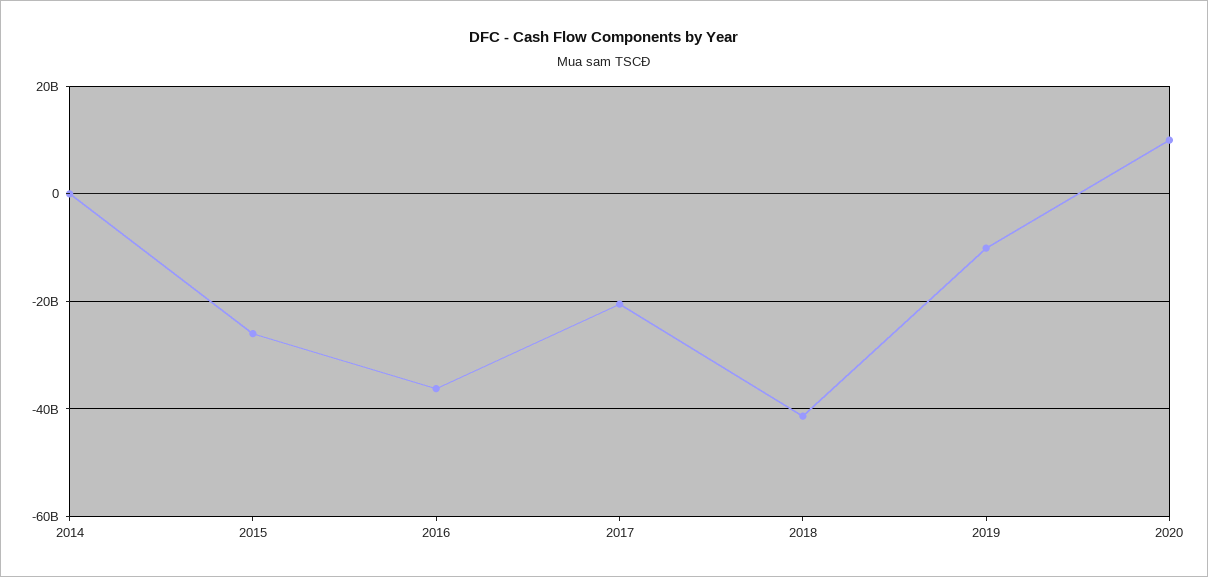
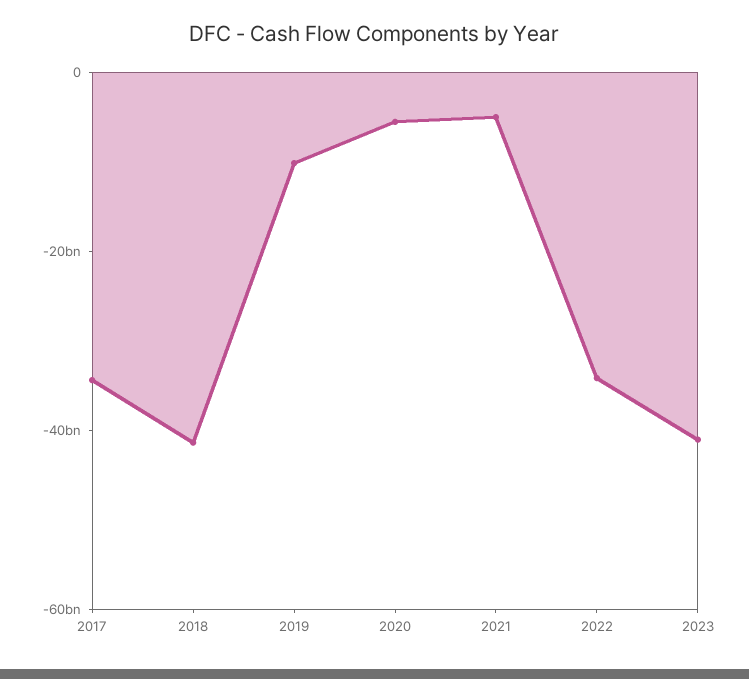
2014: 0 -> none
2015: -26000000000 -> none
2016: -36000000000 -> none
2017: -20000000000 -> -35000000000
2020: 10000000000 -> -5000000000
2021: none -> -5000000000
2022: none -> -35000000000
2023: none -> -40000000000

